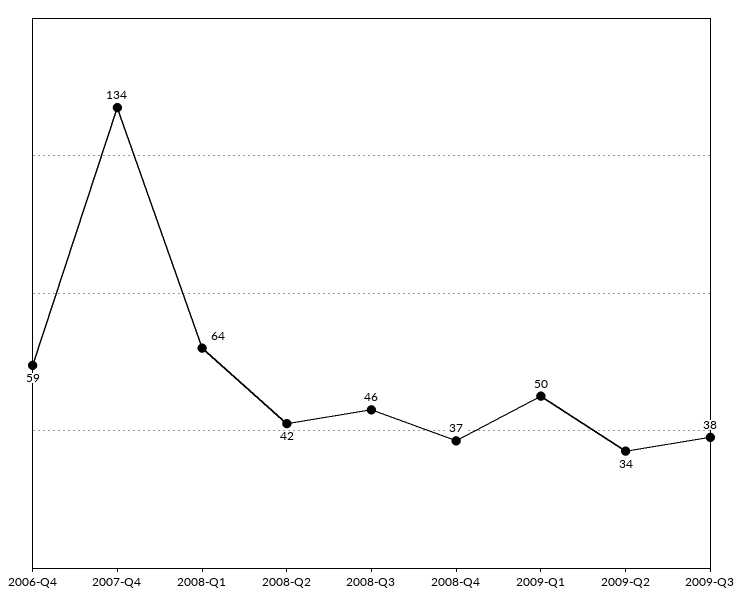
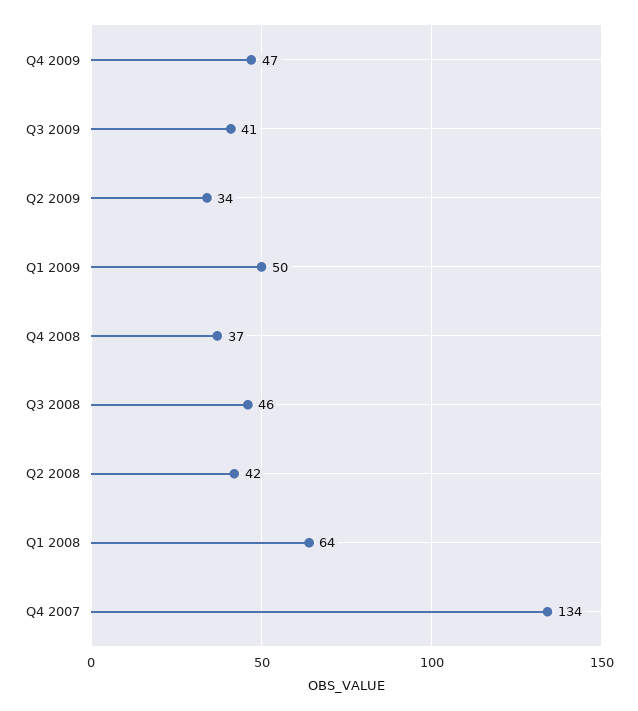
2006-Q4: 59 -> none
2009-Q3: 38 -> 41
Q4 2009: none -> 47

